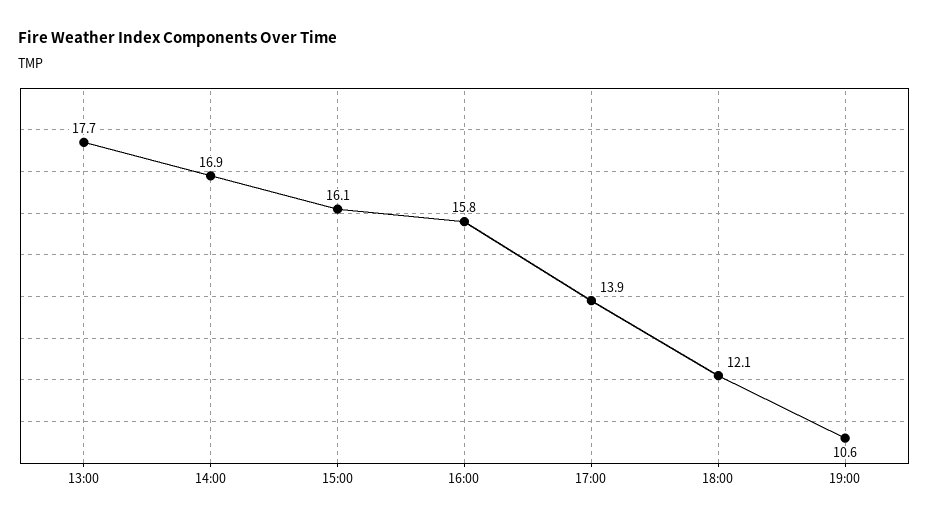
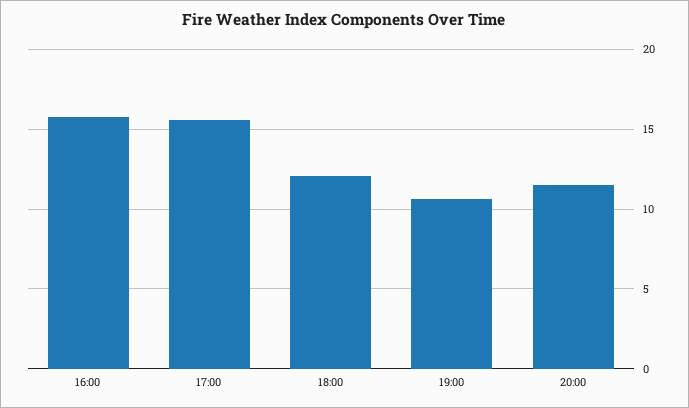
13:00: 17.7 -> none
14:00: 16.9 -> none
15:00: 16.1 -> none
17:00: 13.9 -> 15.5
20:00: none -> 11.5

